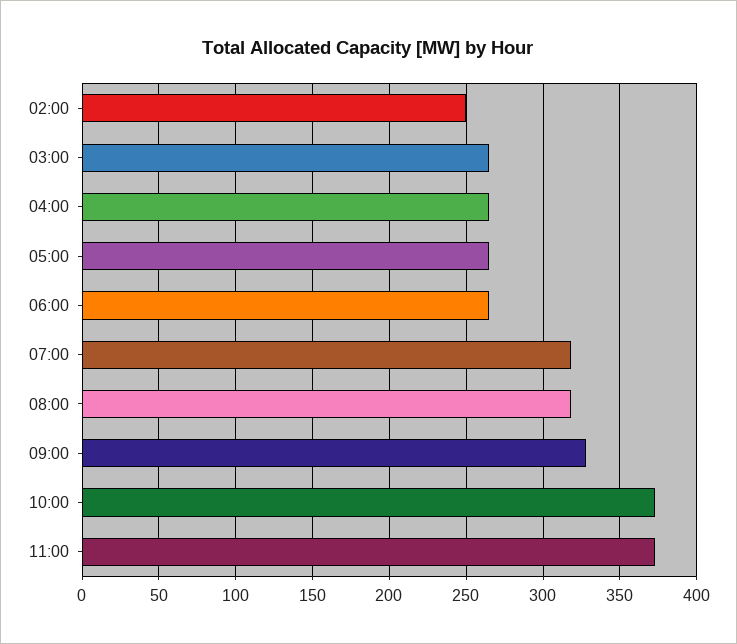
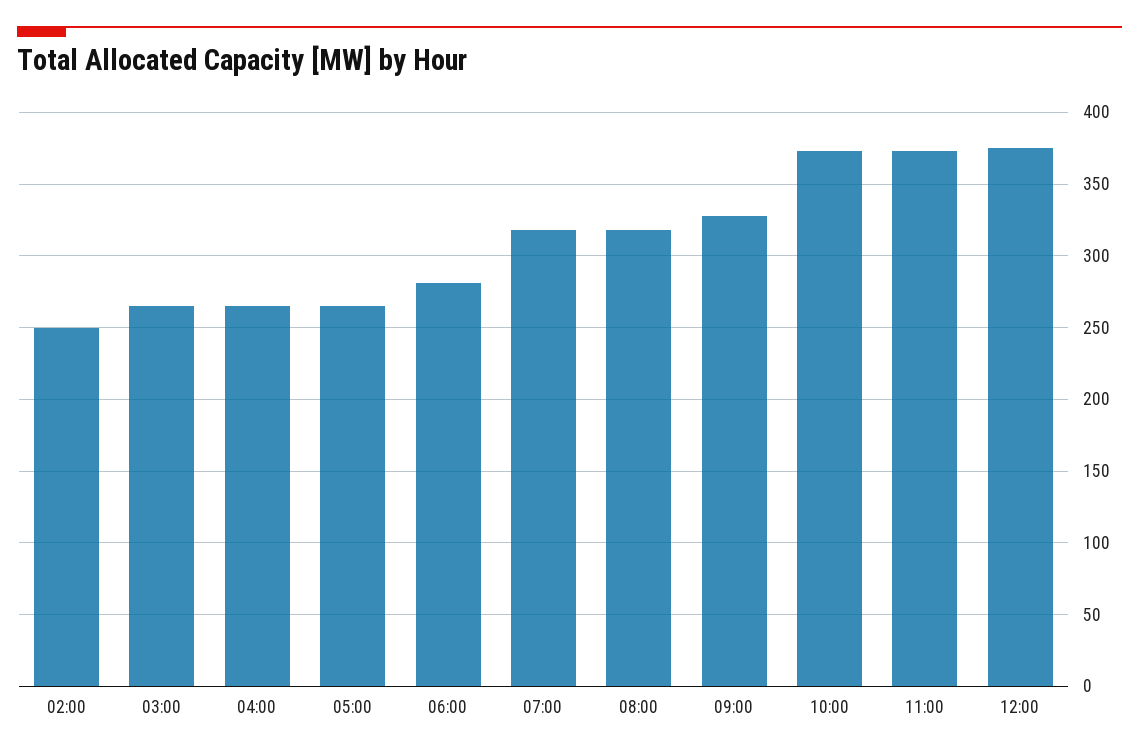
06:00: 265 -> 280
12:00: none -> 375

